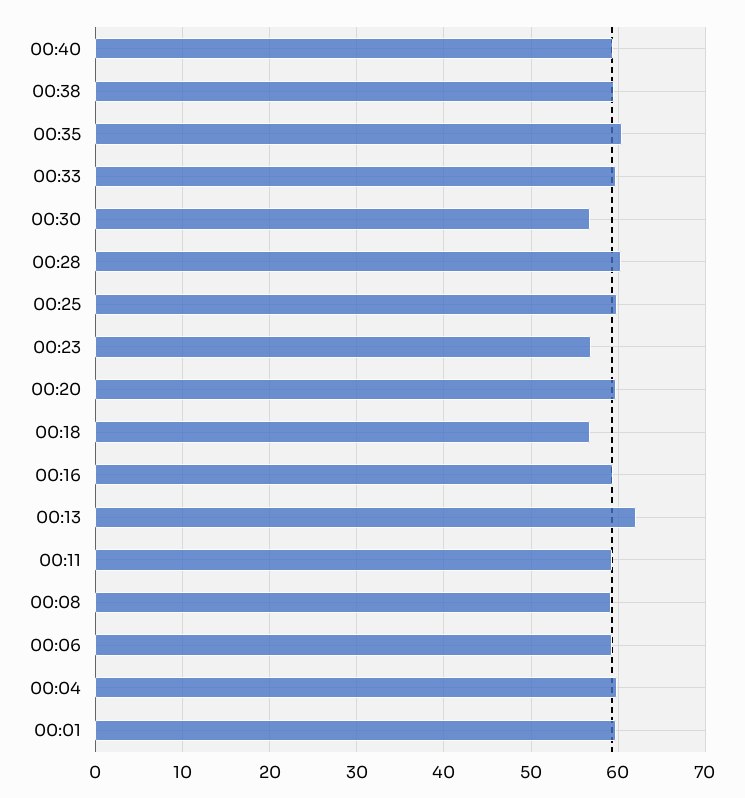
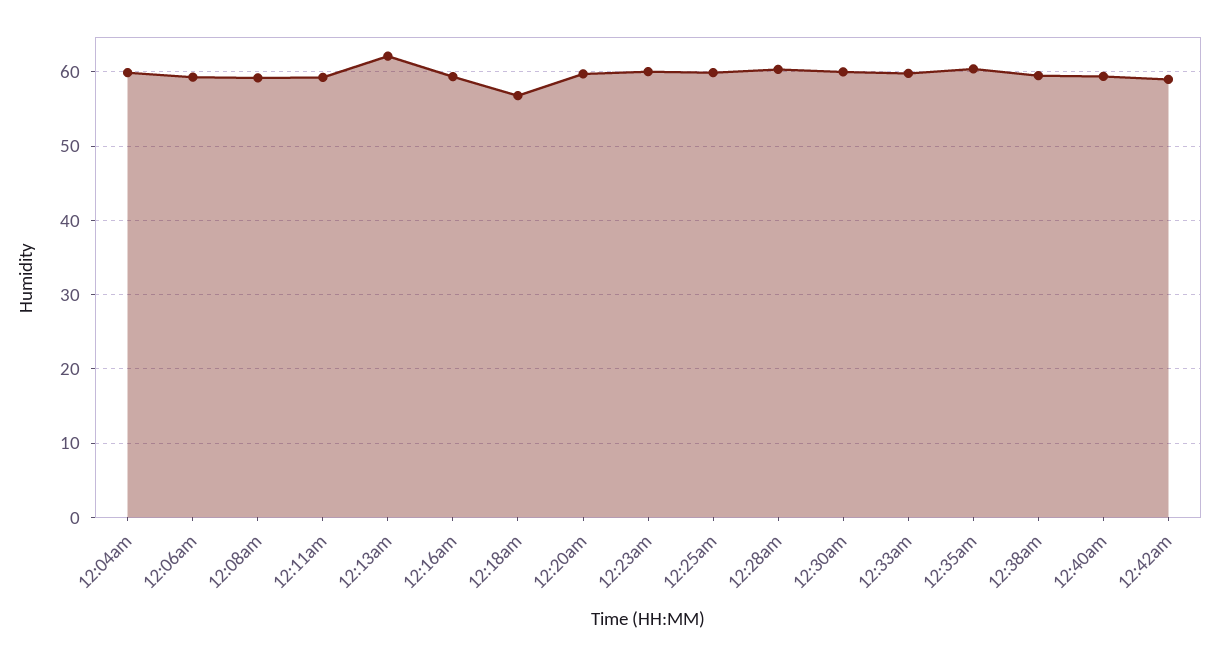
00:30: 57 -> 60
00:23: 57 -> 60
00:01: 60 -> none
12:42am: none -> 59

